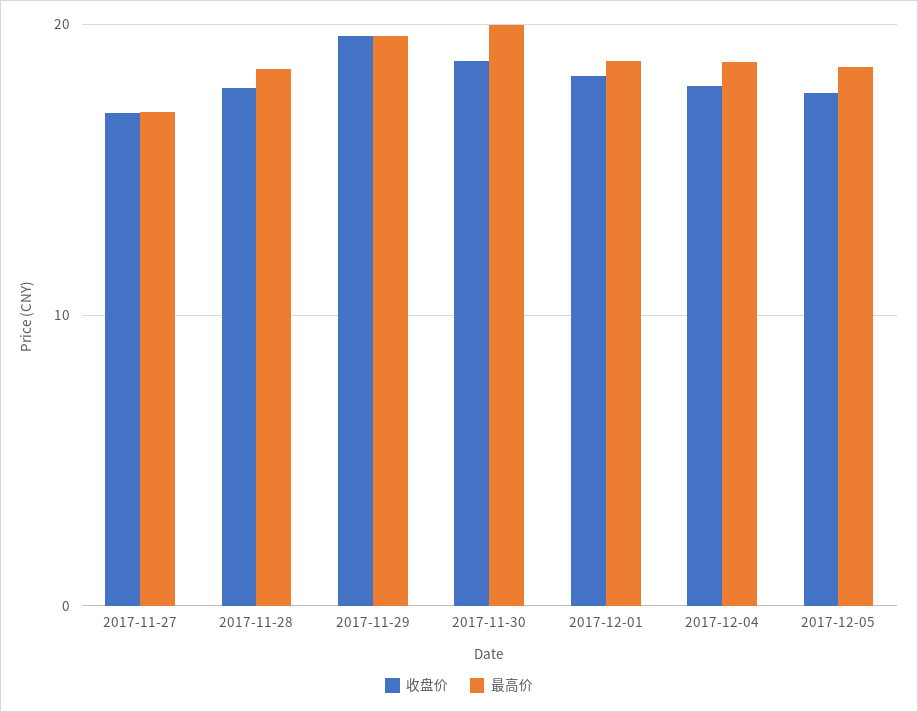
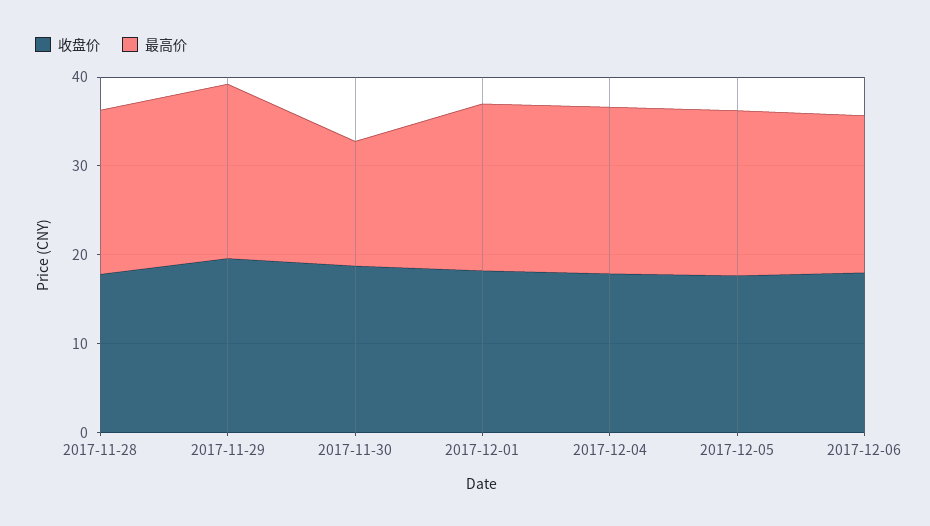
收盘价, 2017-11-27: 17 -> none
最高价, 2017-11-27: 17 -> none
最高价, 2017-11-30: 20 -> 14
收盘价, 2017-12-06: none -> 18
最高价, 2017-12-06: none -> 18

